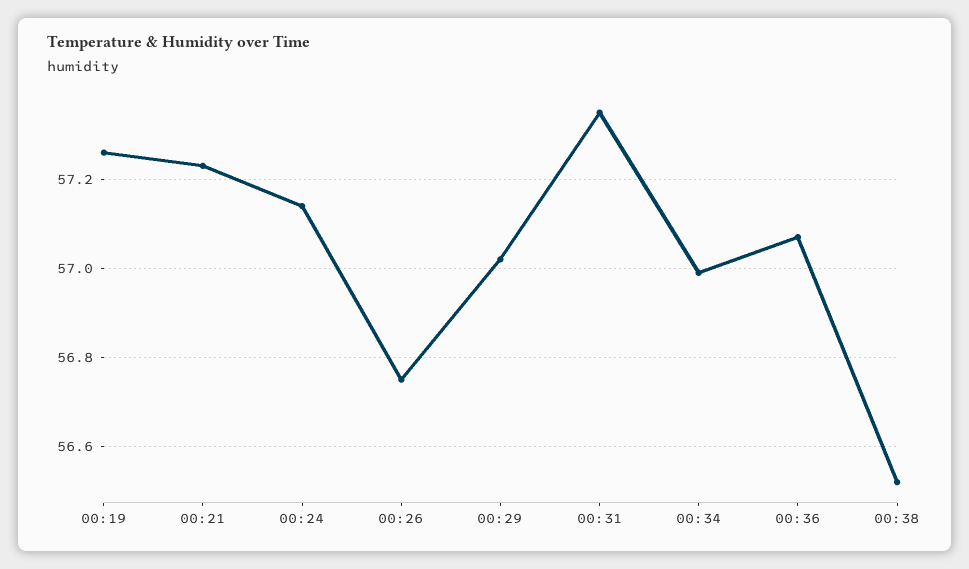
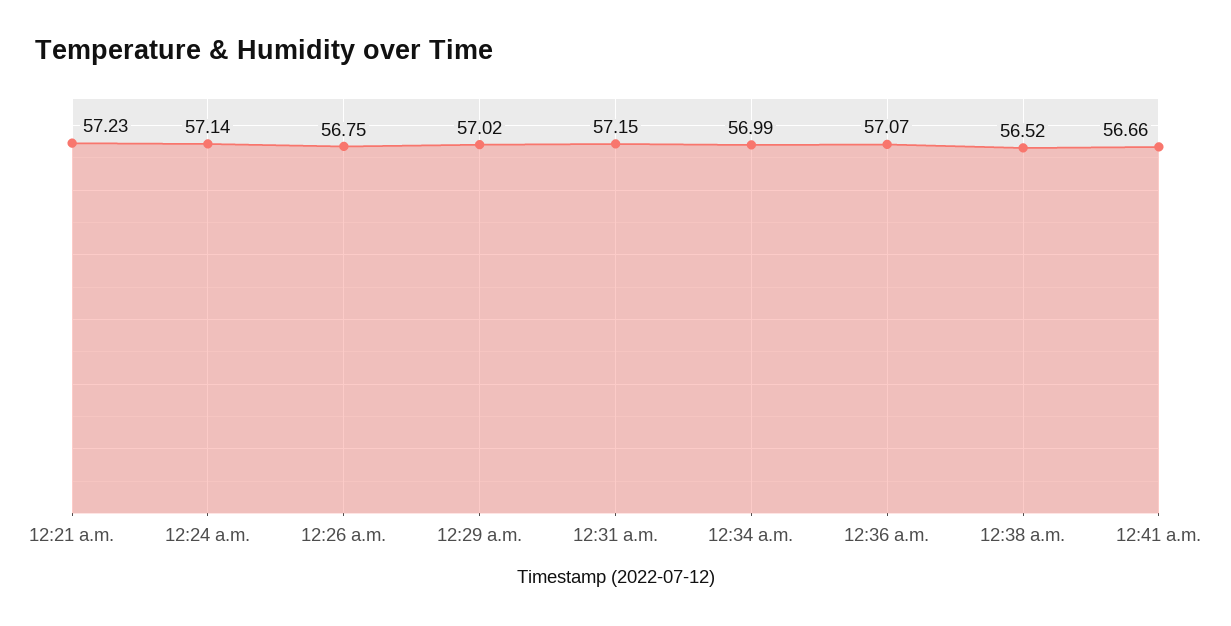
00:19: 57.25 -> none
00:31: 57.35 -> 57.15
12:41 a.m.: none -> 56.66

